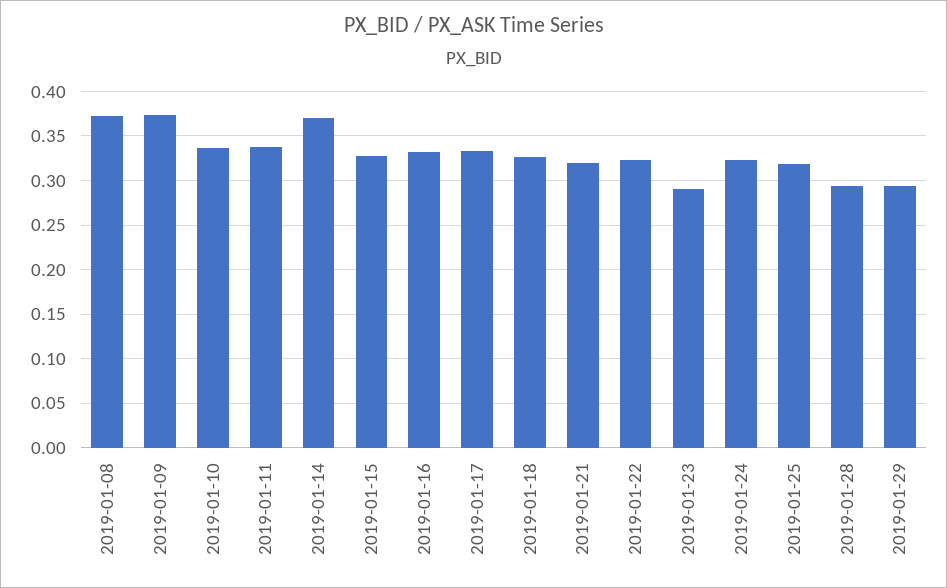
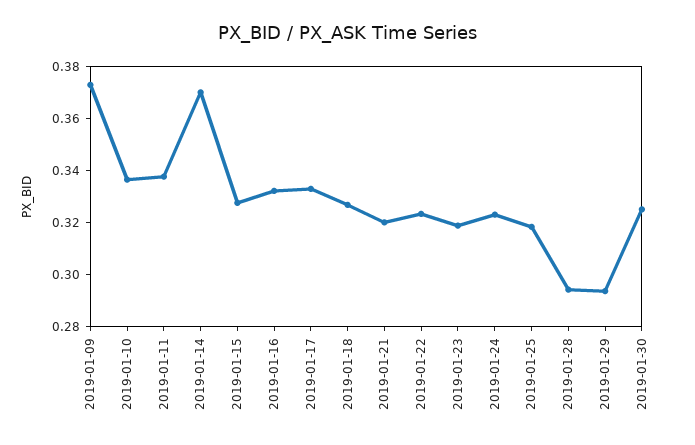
2019-01-08: 0.37 -> none
2019-01-23: 0.29 -> 0.32
2019-01-30: none -> 0.325

